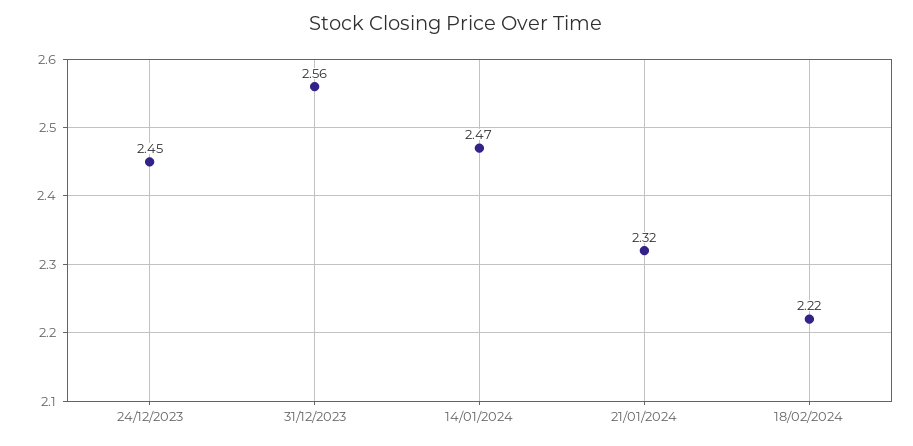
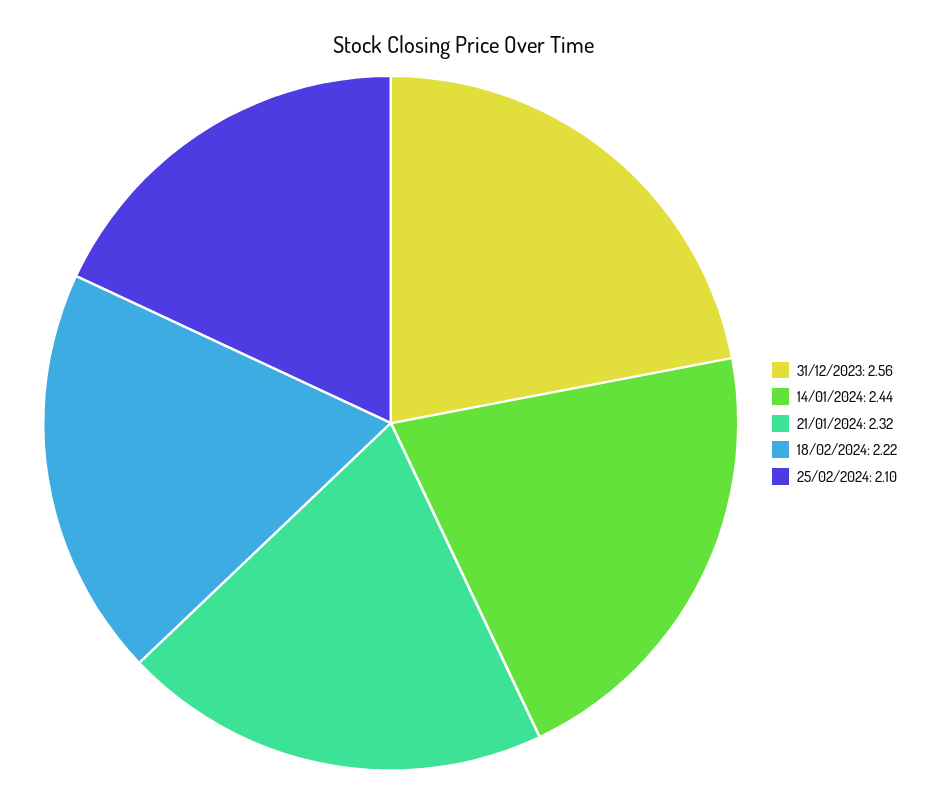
24/12/2023: 2.45 -> none
14/01/2024: 2.47 -> 2.44
25/02/2024: none -> 2.1

